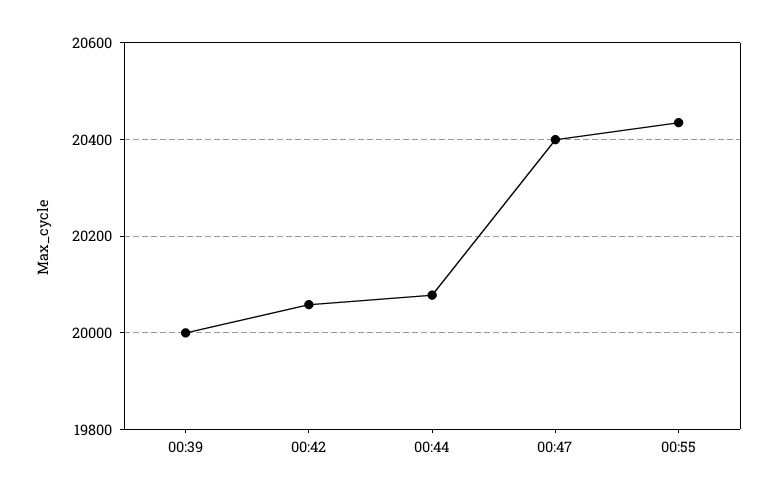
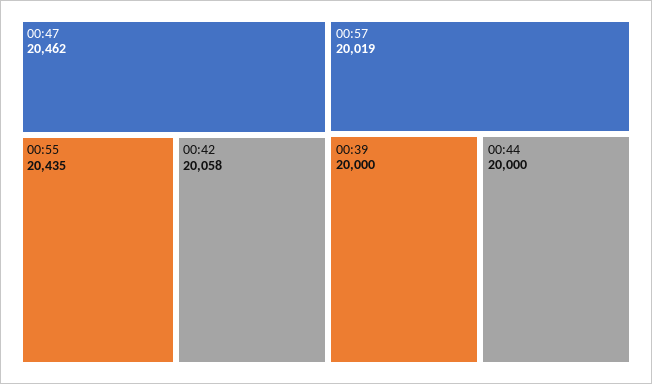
00:44: 20080 -> 20000
00:47: 20400 -> 20462
00:57: none -> 20019

